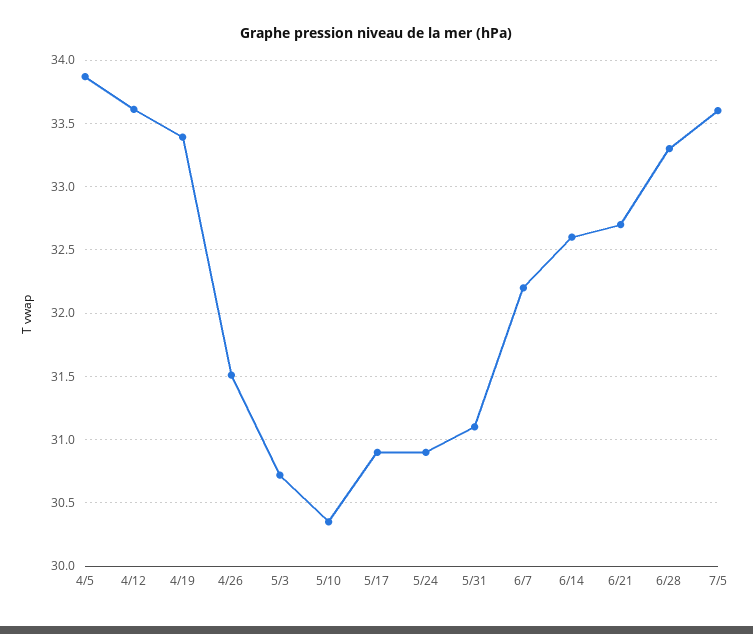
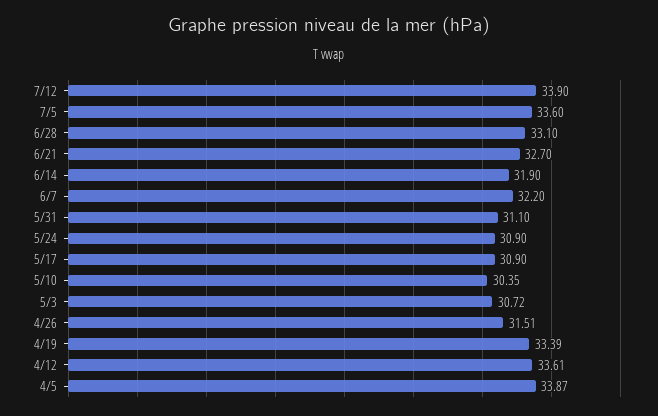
6/14: 32.6 -> 31.9
6/28: 33.3 -> 33.1
7/12: none -> 33.9

